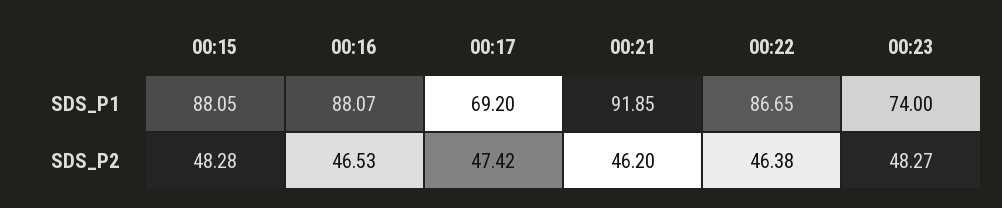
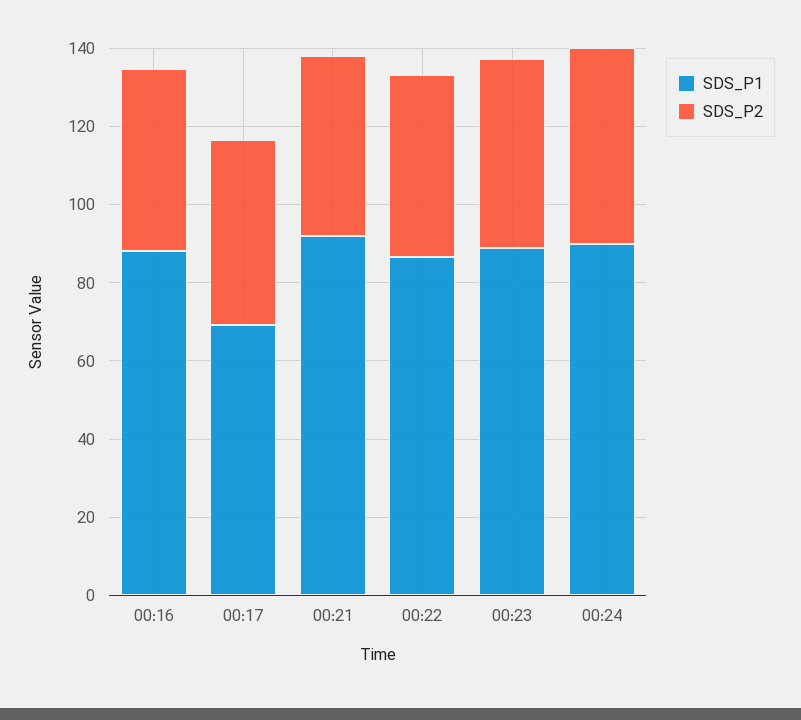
SDS_P1, 00:15: 88.05 -> none
SDS_P1, 00:23: 74 -> 90
SDS_P2, 00:15: 48.28 -> none
SDS_P1, 00:24: none -> 90
SDS_P2, 00:24: none -> 50

